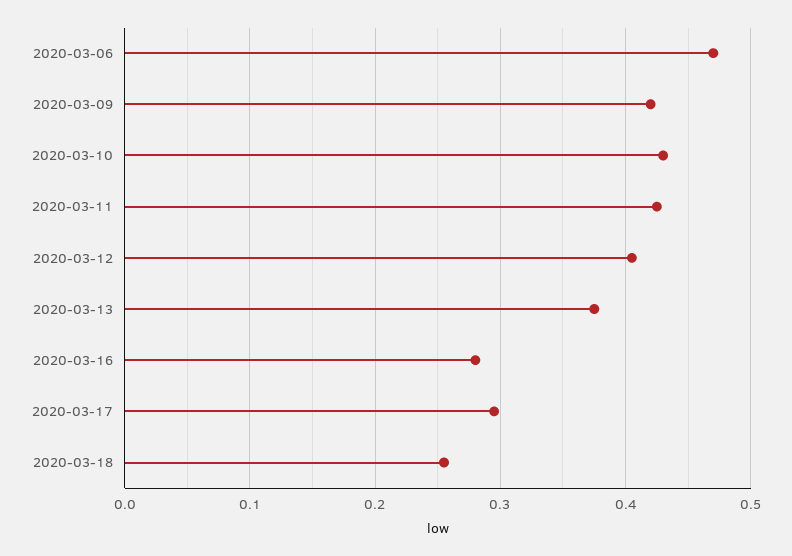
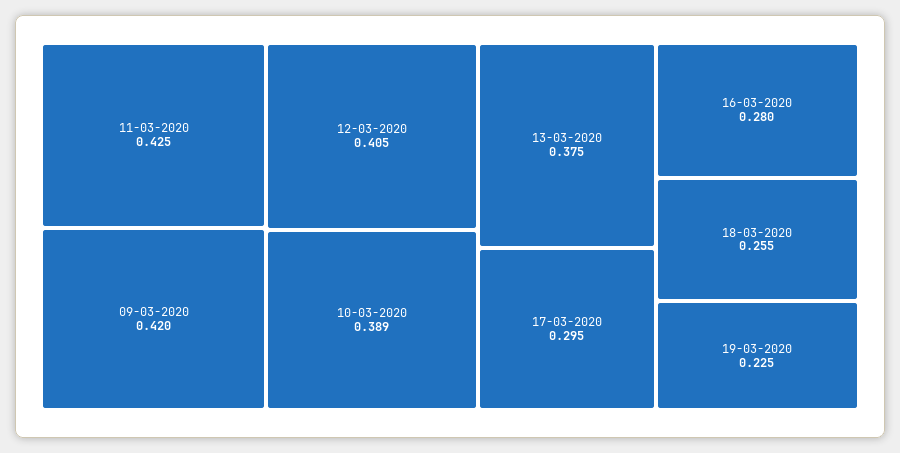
2020-03-06: 0.47 -> none
2020-03-10: 0.43 -> 0.389
19-03-2020: none -> 0.225

